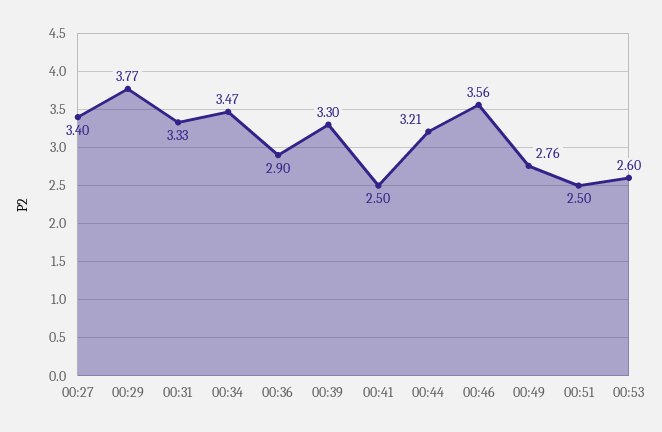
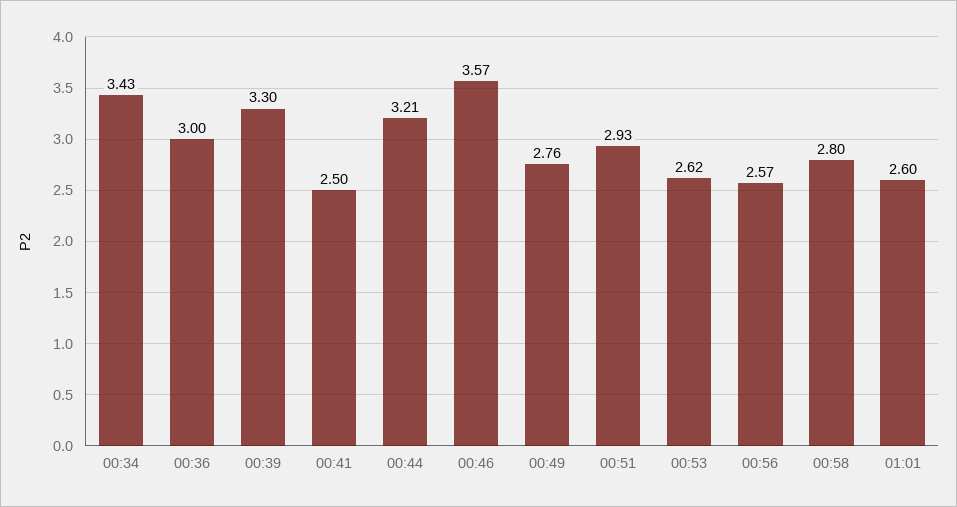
00:27: 3.4 -> none
00:29: 3.77 -> none
00:31: 3.33 -> none
00:34: 3.47 -> 3.43
00:36: 2.9 -> 3
00:46: 3.56 -> 3.57
00:51: 2.5 -> 2.93
00:53: 2.6 -> 2.62
00:56: none -> 2.57
00:58: none -> 2.8
01:01: none -> 2.6

